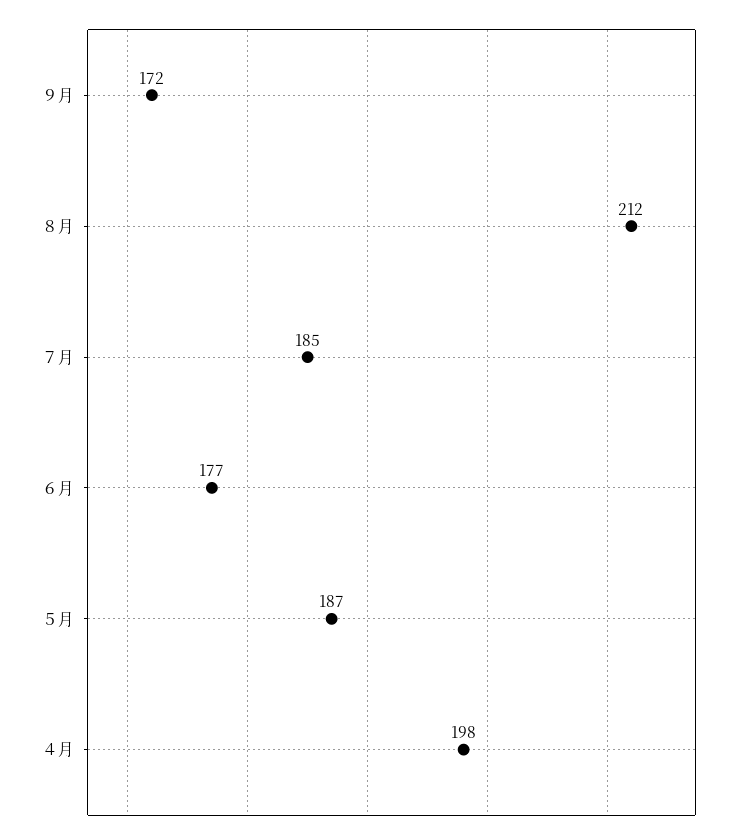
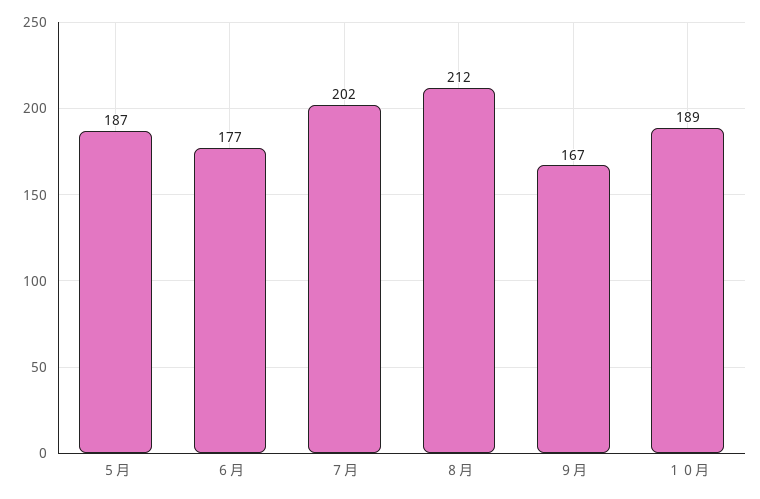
９月: 172 -> 167
７月: 185 -> 202
４月: 198 -> none
１０月: none -> 189

